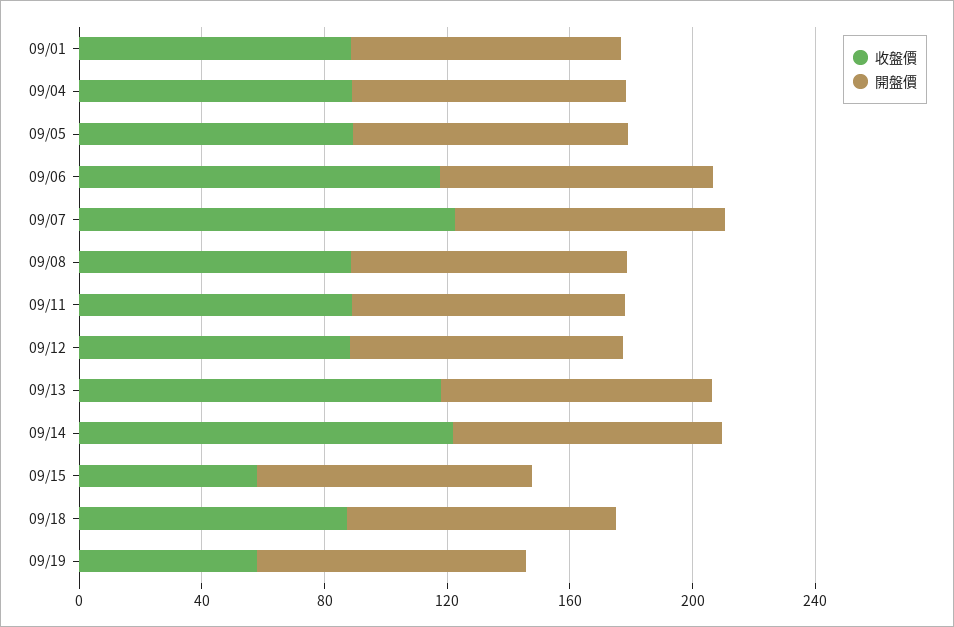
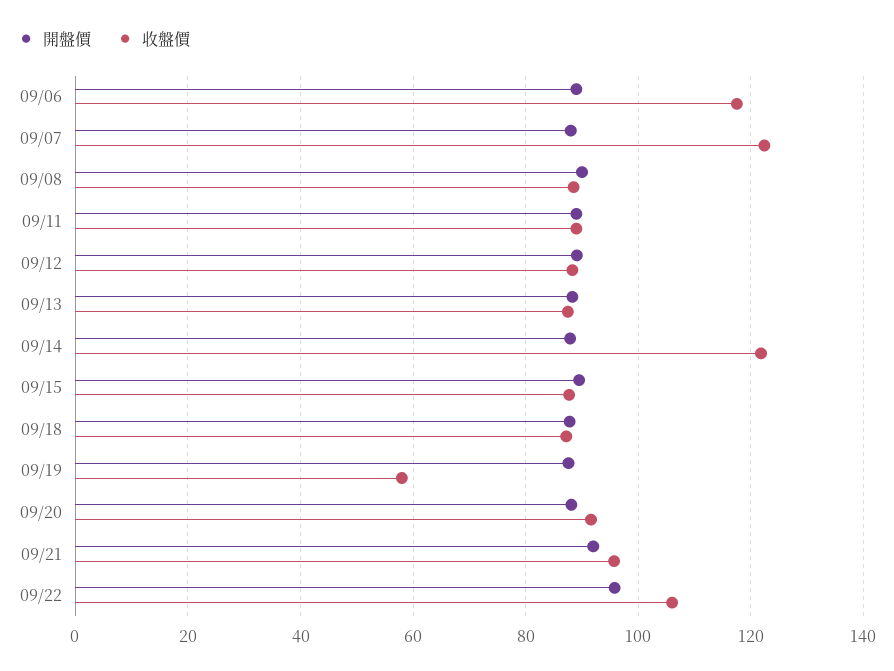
收盤價, 09/01: 90 -> none
開盤價, 09/01: 90 -> none
收盤價, 09/04: 90 -> none
開盤價, 09/04: 90 -> none
收盤價, 09/05: 90 -> none
開盤價, 09/05: 90 -> none
收盤價, 09/13: 120 -> 88
收盤價, 09/15: 60 -> 88
開盤價, 09/20: none -> 88
收盤價, 09/20: none -> 92
開盤價, 09/21: none -> 92
收盤價, 09/21: none -> 96
開盤價, 09/22: none -> 96
收盤價, 09/22: none -> 106

